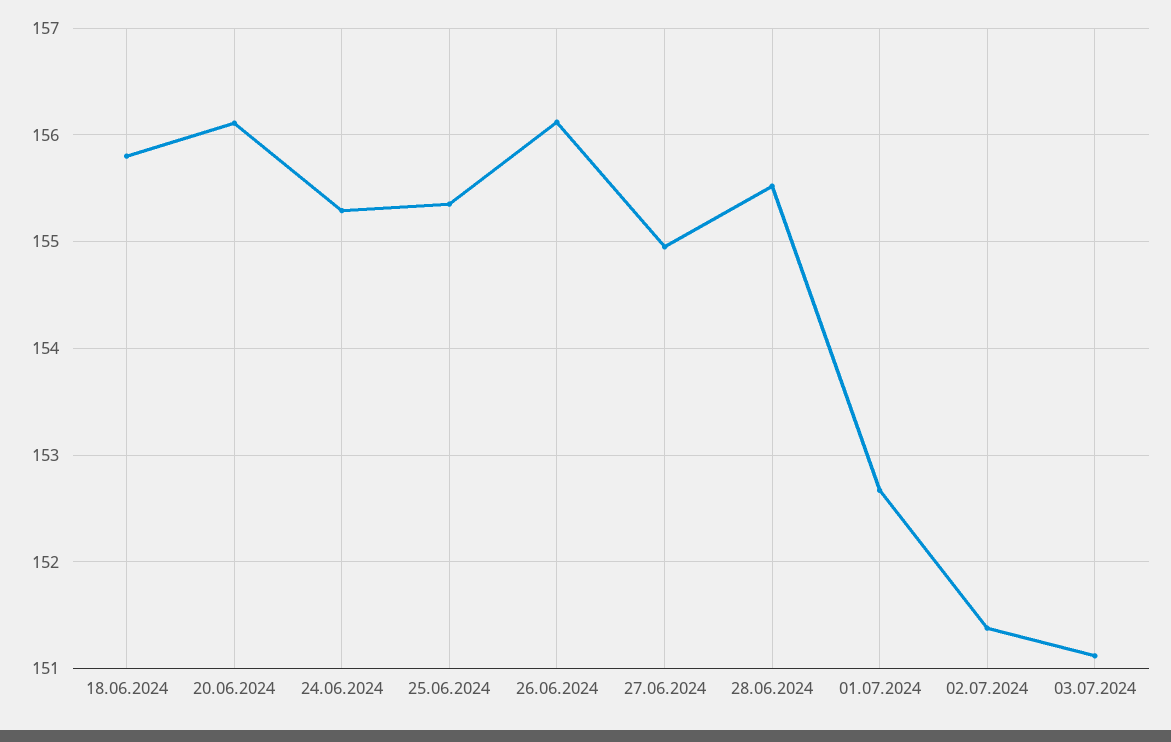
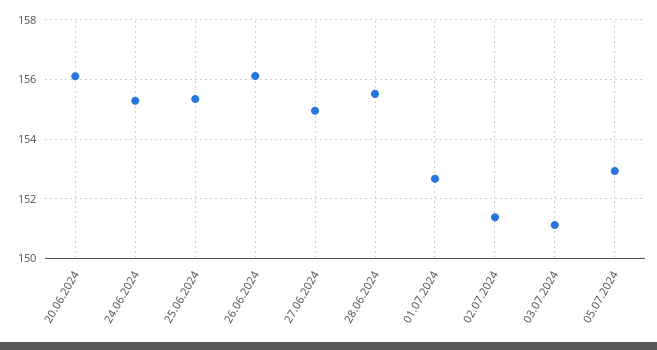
18.06.2024: 155.8 -> none
05.07.2024: none -> 153

